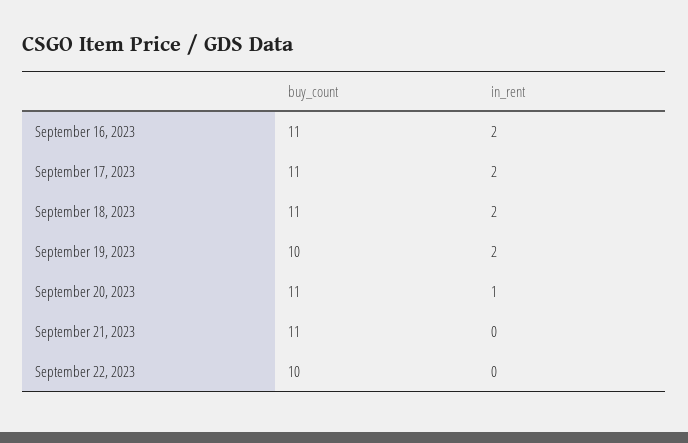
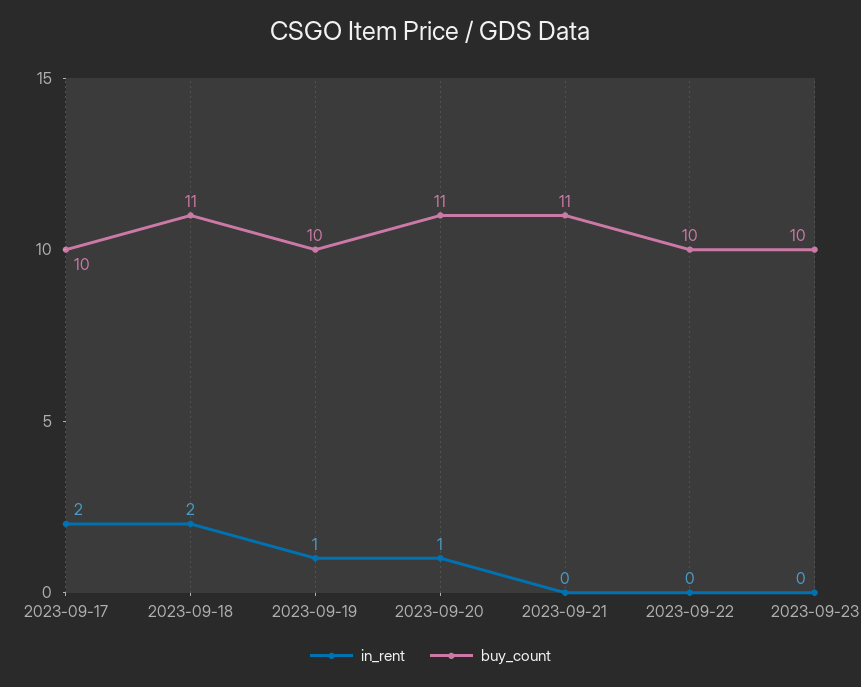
buy_count, September 16, 2023: 11 -> none
in_rent, September 16, 2023: 2 -> none
buy_count, September 17, 2023: 11 -> 10
in_rent, September 19, 2023: 2 -> 1
in_rent, 2023-09-23: none -> 0
buy_count, 2023-09-23: none -> 10

